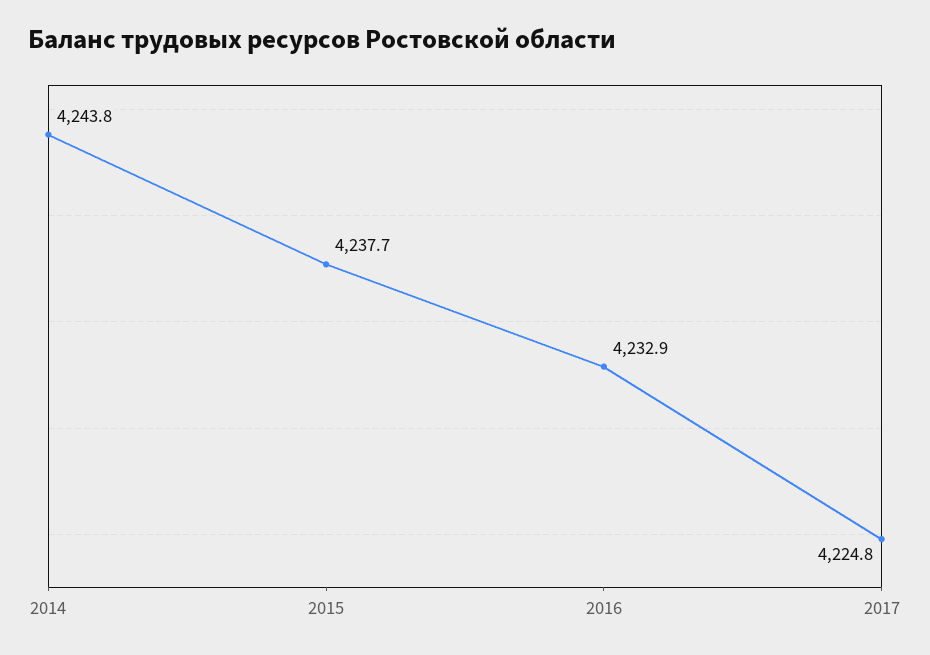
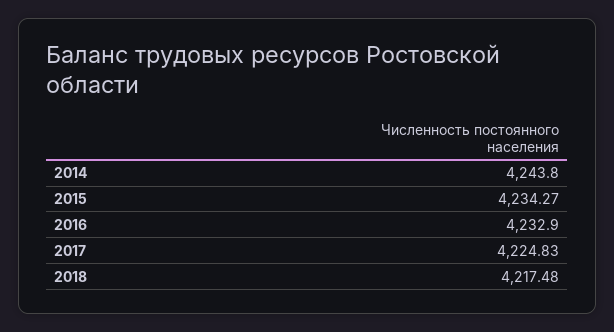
2015: 4237.7 -> 4234.27
2018: none -> 4217.48

